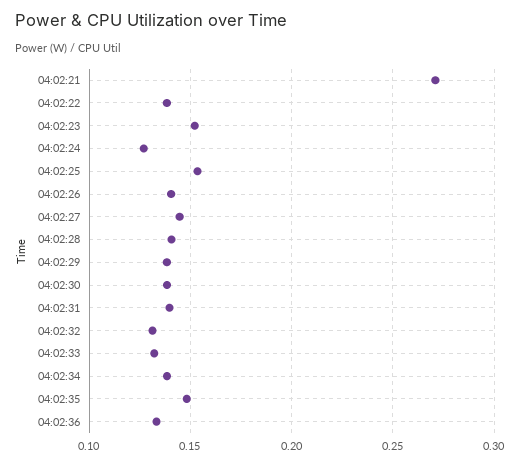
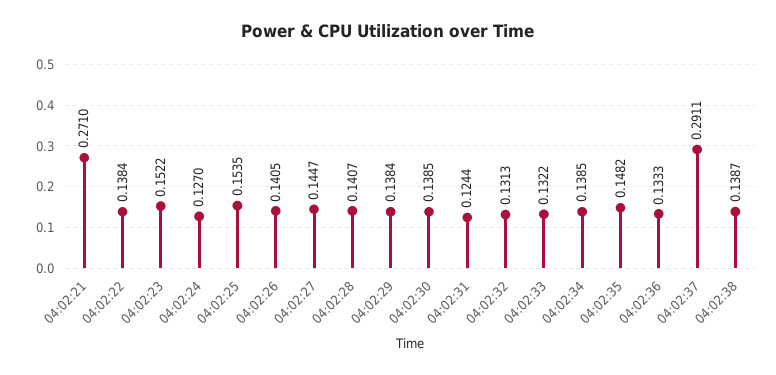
04:02:31: 0.14 -> 0.1244
04:02:37: none -> 0.2911
04:02:38: none -> 0.1387

